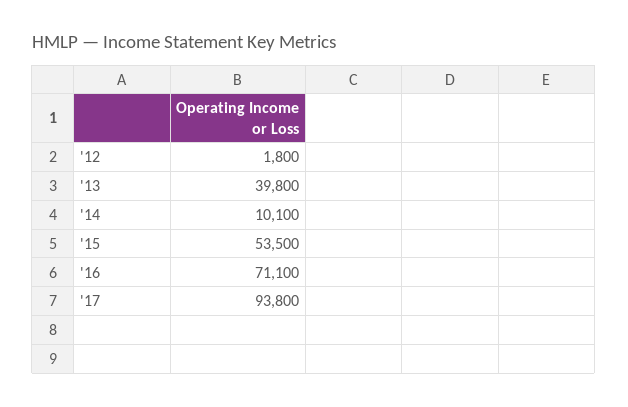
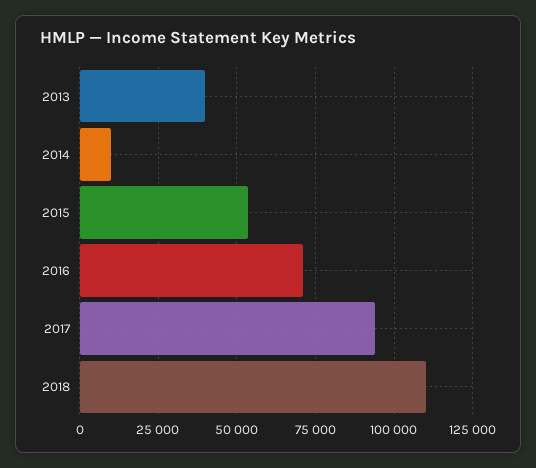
'12: 1800 -> none
2018: none -> 110000

